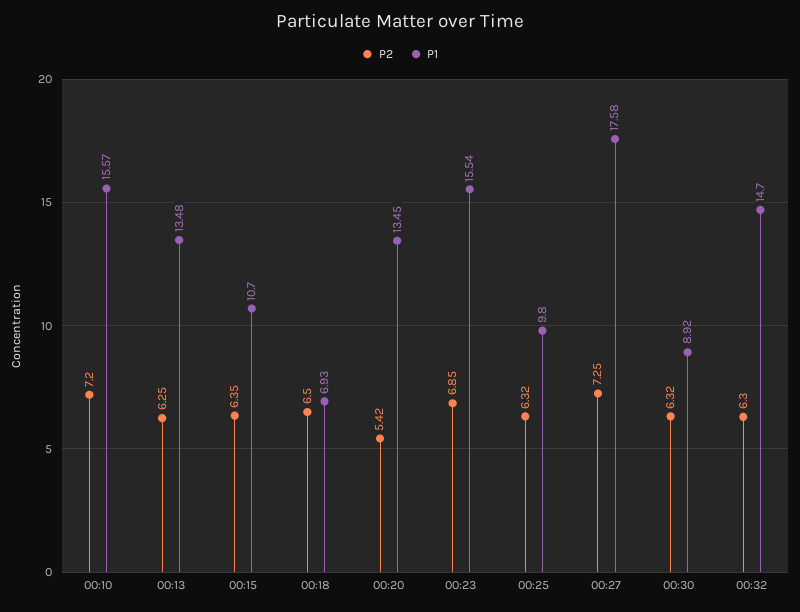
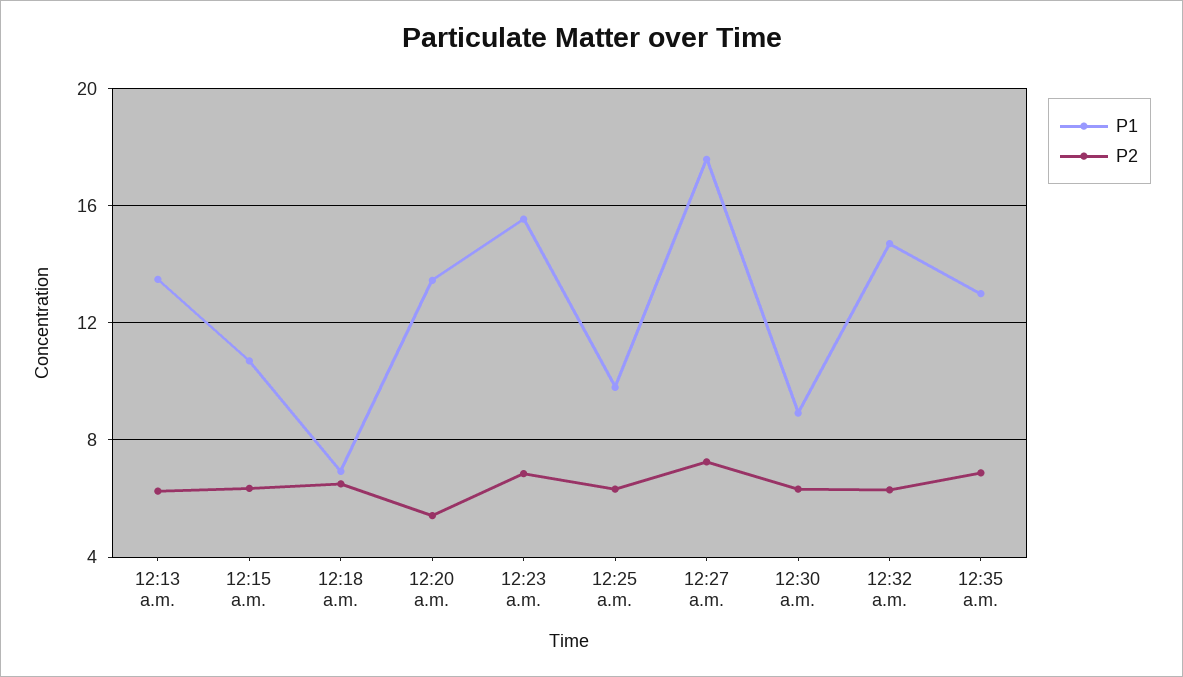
P2, 00:10: 7.2 -> none
P1, 00:10: 15.57 -> none
P1, 12:35 a.m.: none -> 13
P2, 12:35 a.m.: none -> 7

